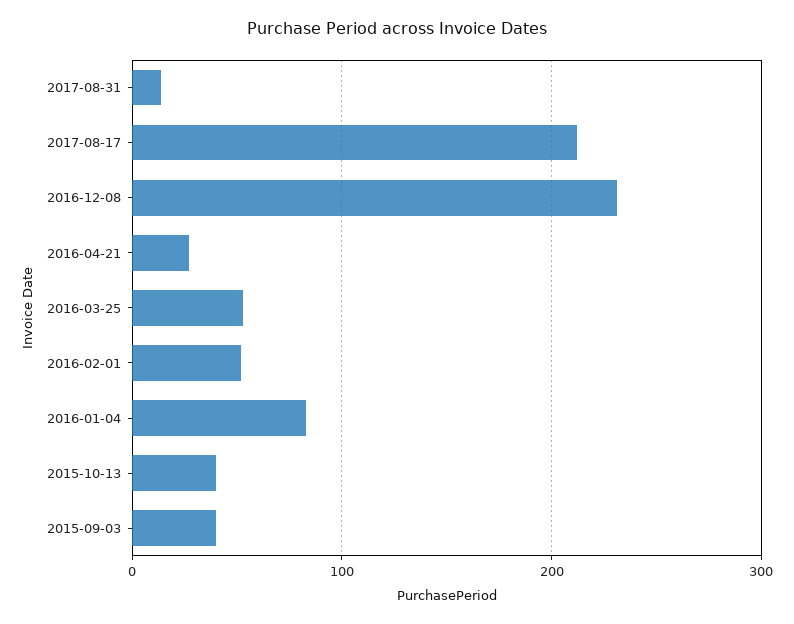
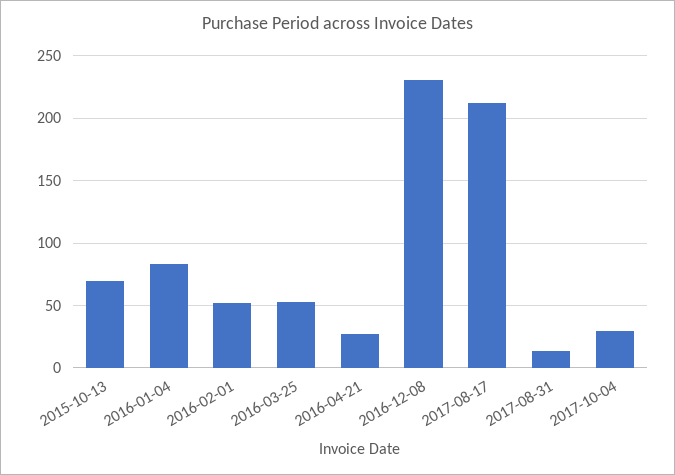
2015-10-13: 40 -> 70
2015-09-03: 40 -> none
2017-10-04: none -> 30

